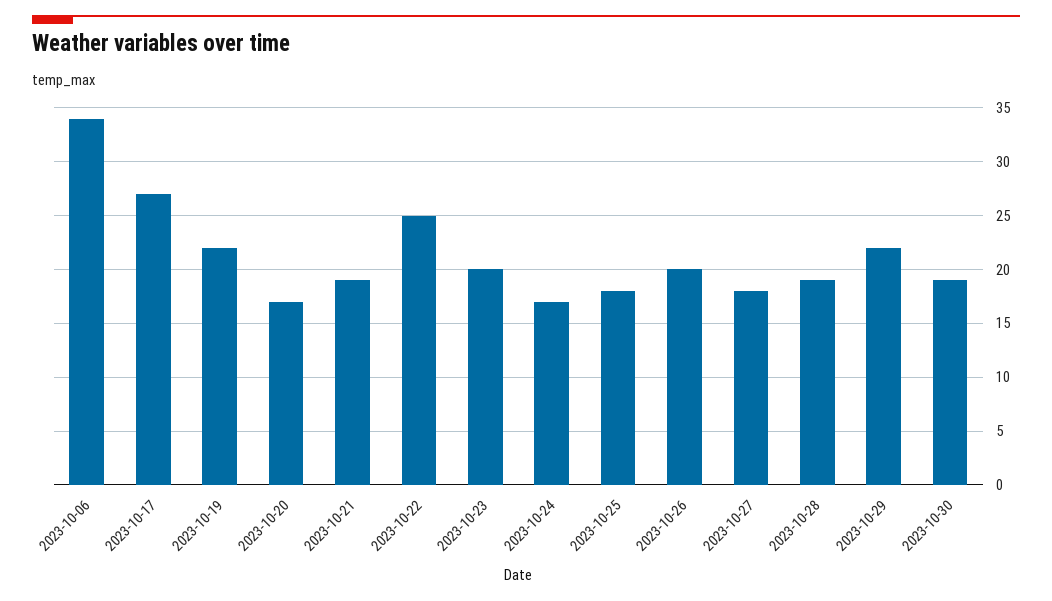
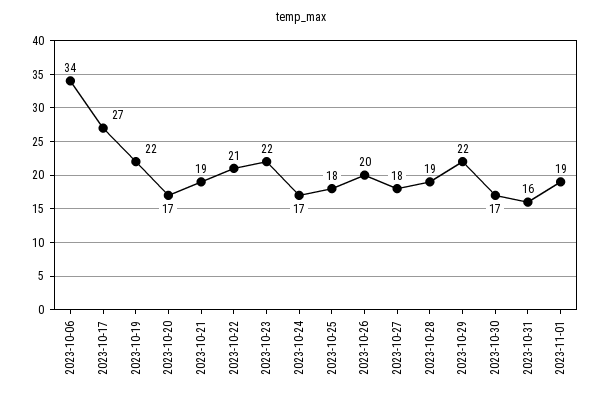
2023-10-22: 25 -> 21
2023-10-23: 20 -> 22
2023-10-30: 19 -> 17
2023-10-31: none -> 16
2023-11-01: none -> 19

